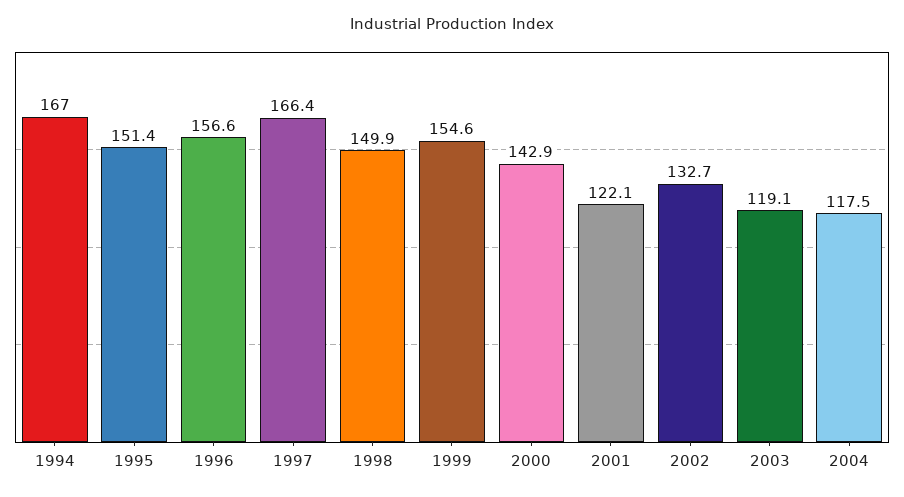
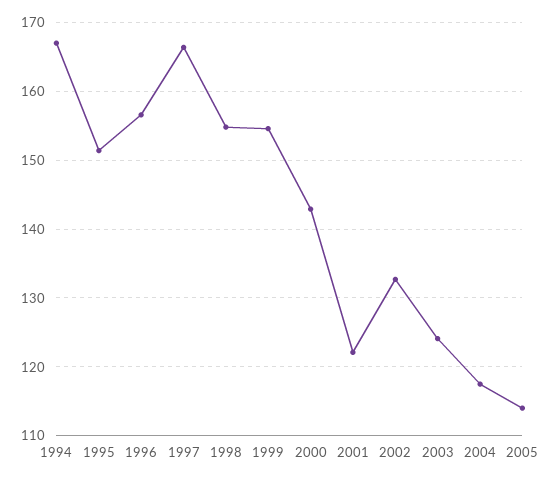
1998: 149.9 -> 155
2003: 119.1 -> 124
2005: none -> 114

